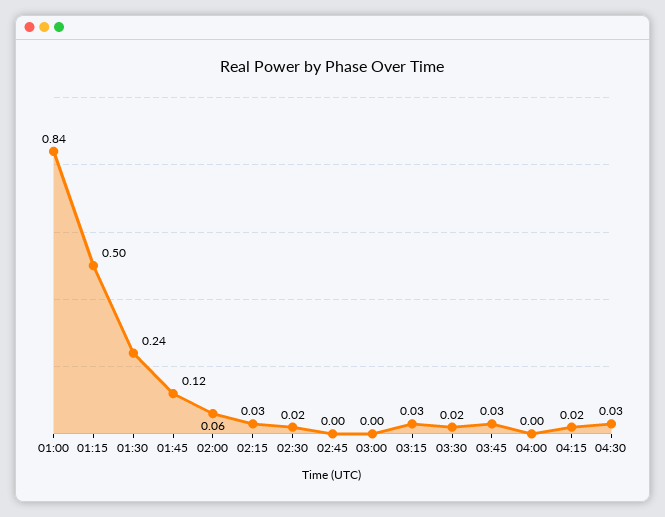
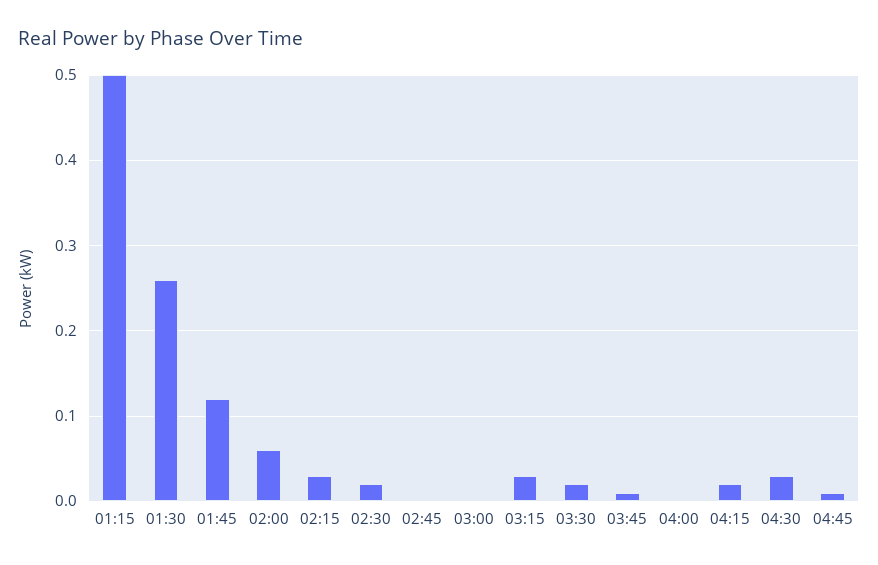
01:00: 0.84 -> none
01:30: 0.24 -> 0.26
03:45: 0.03 -> 0.01
04:45: none -> 0.01

